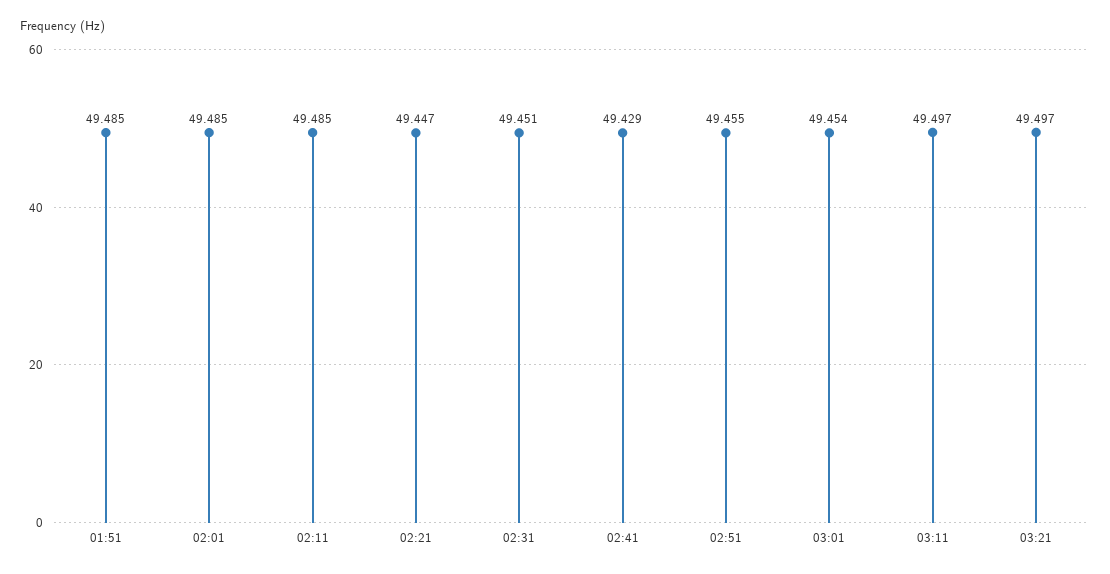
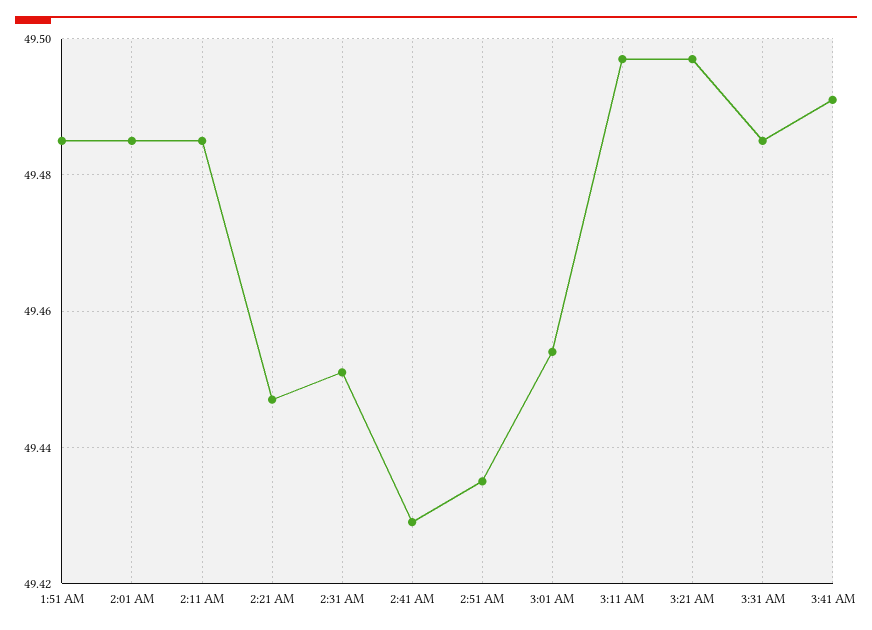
02:51: 49.455 -> 49.435
3:31 AM: none -> 49.485
3:41 AM: none -> 49.49

